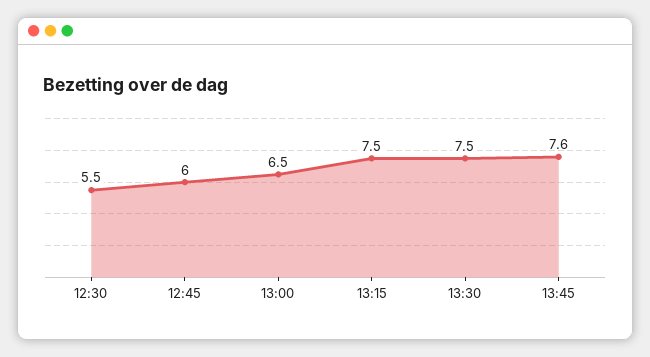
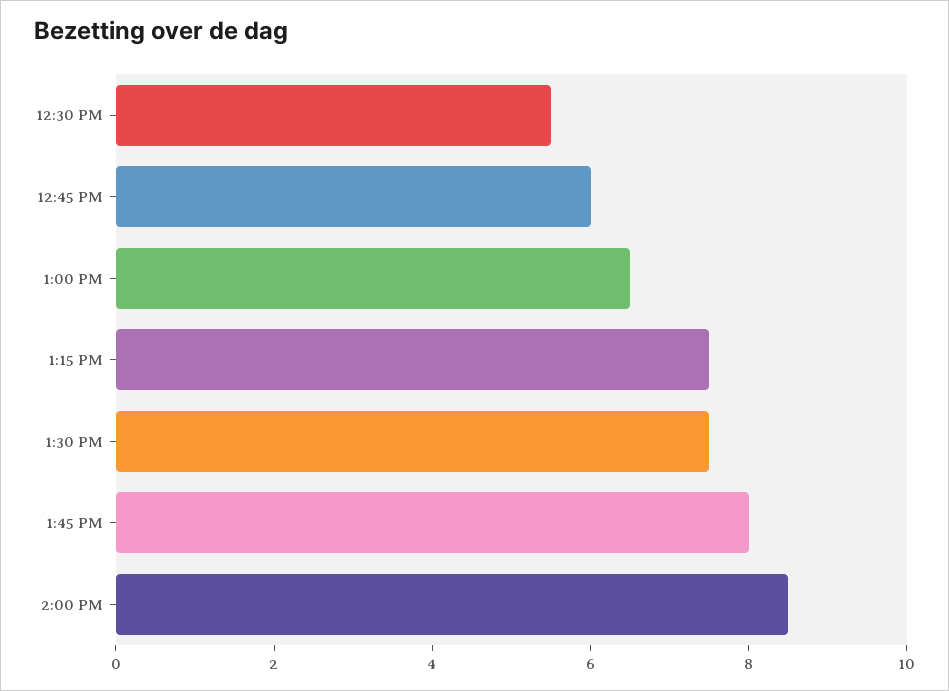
13:45: 7.6 -> 8
2:00 PM: none -> 8.5

